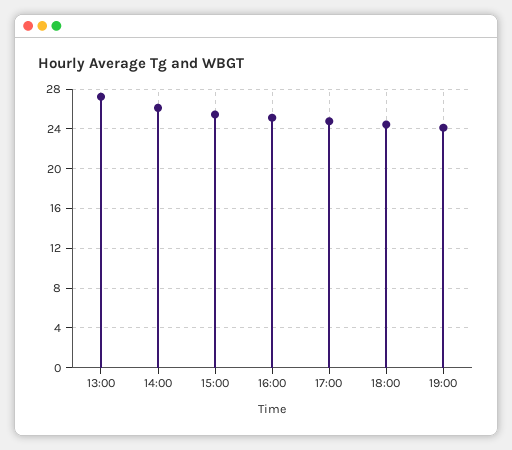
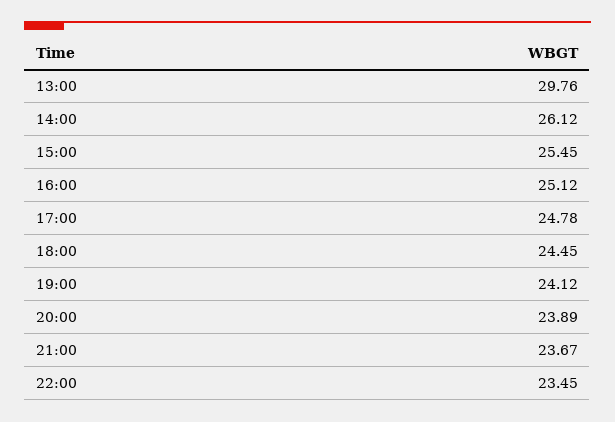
13:00: 27 -> 29.76
20:00: none -> 23.89
21:00: none -> 23.67
22:00: none -> 23.45

